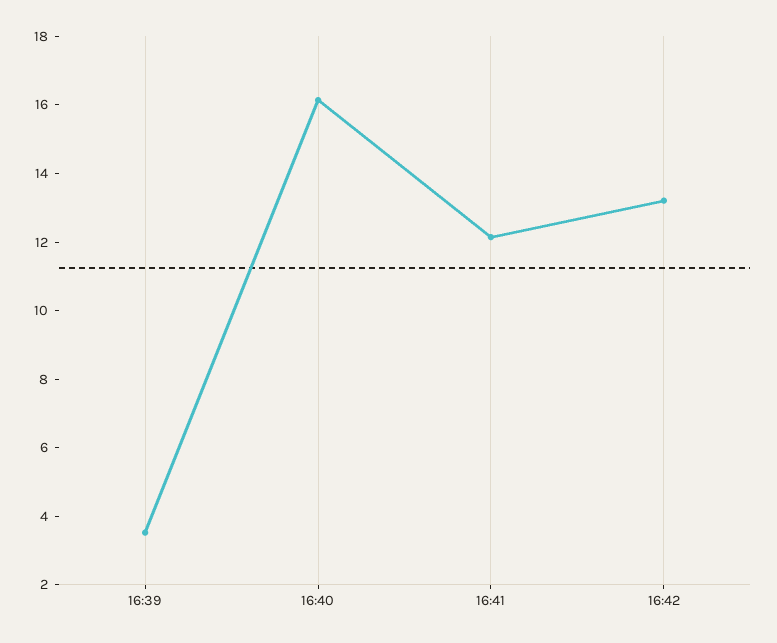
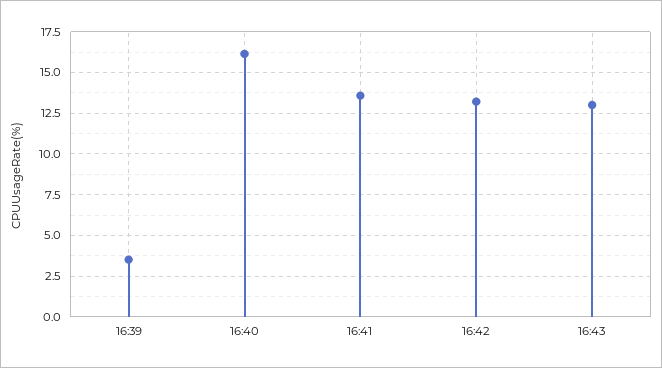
16:41: 12 -> 13.5
16:43: none -> 13

